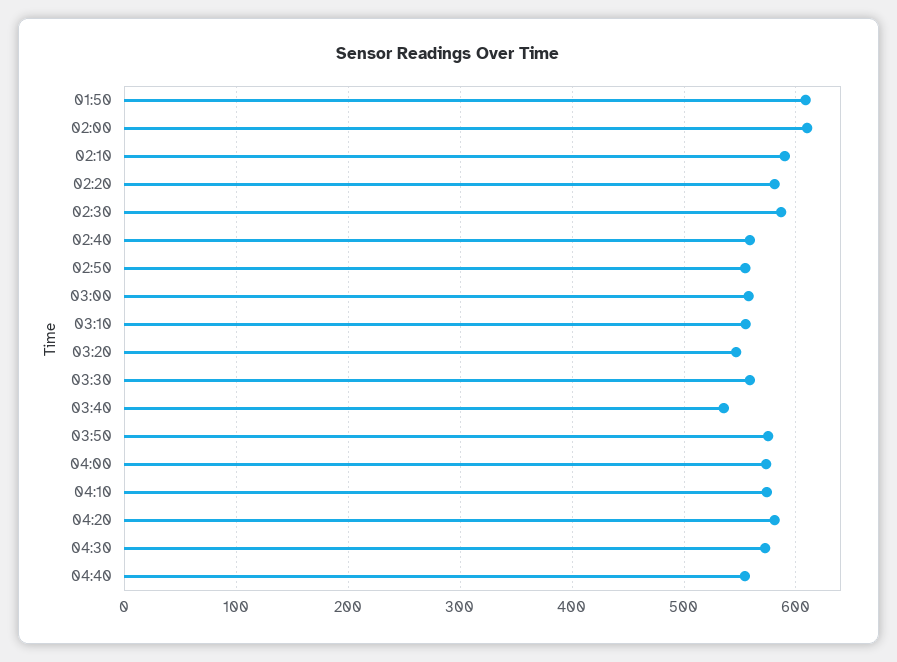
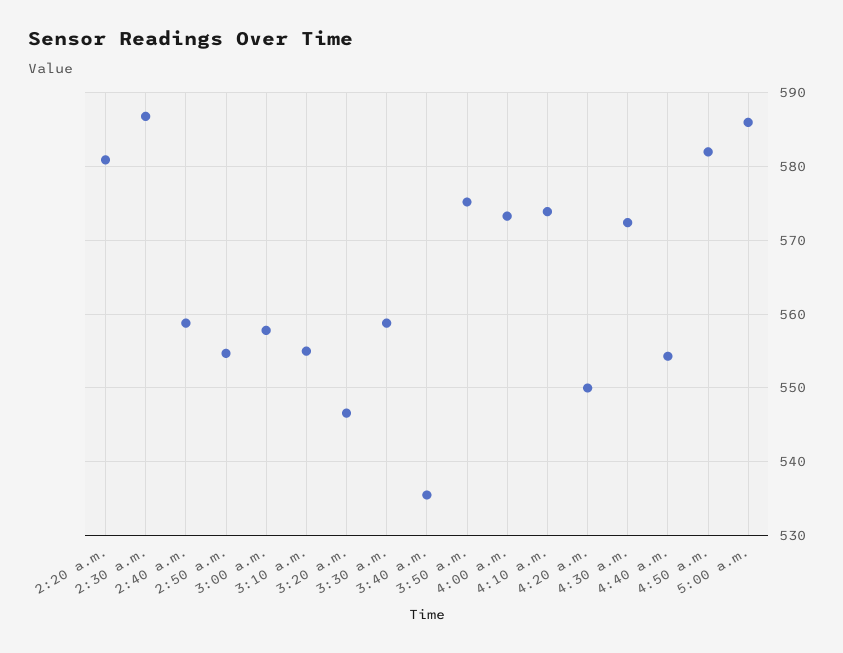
01:50: 610 -> none
02:00: 610 -> none
02:10: 590 -> none
04:20: 580 -> 550
4:50 a.m.: none -> 582
5:00 a.m.: none -> 586

